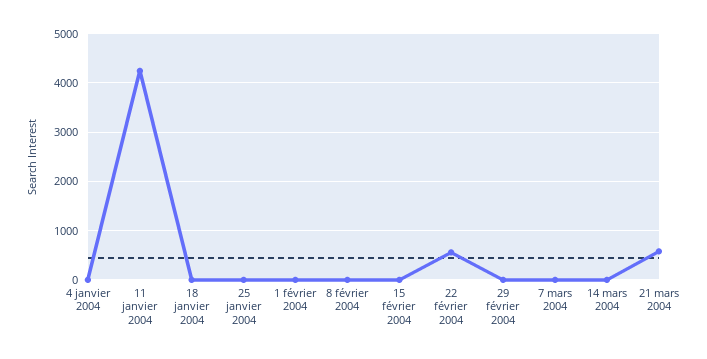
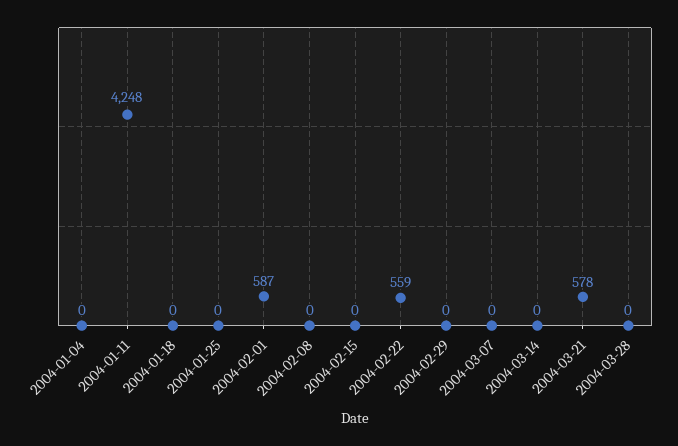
1 février 2004: 0 -> 587
2004-03-28: none -> 0

